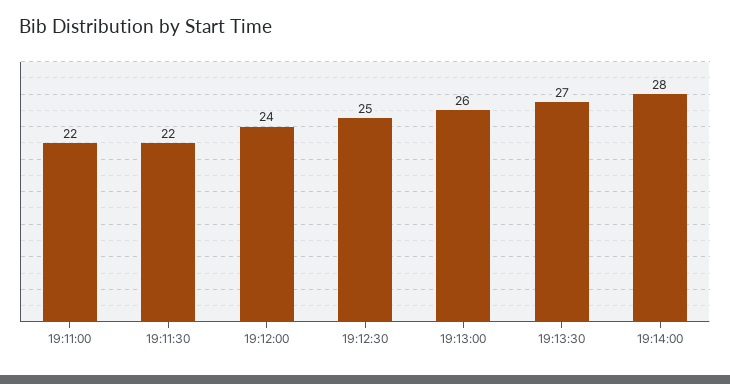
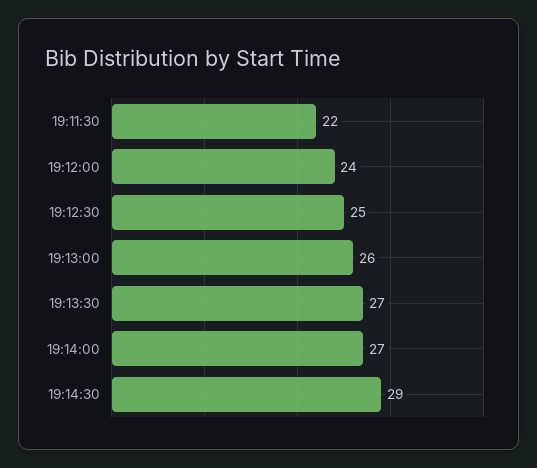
19:11:00: 22 -> none
19:14:00: 28 -> 27
19:14:30: none -> 29

